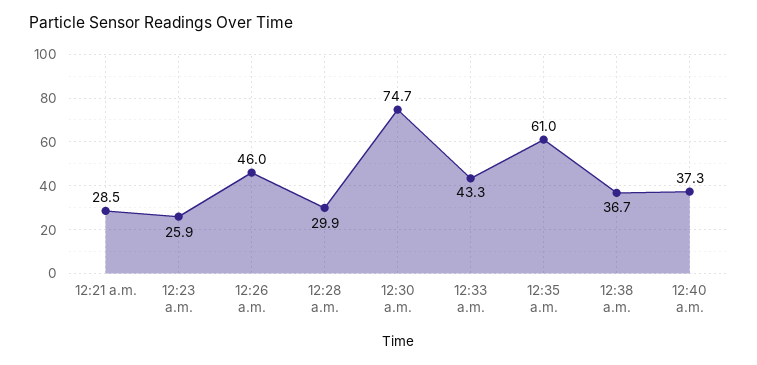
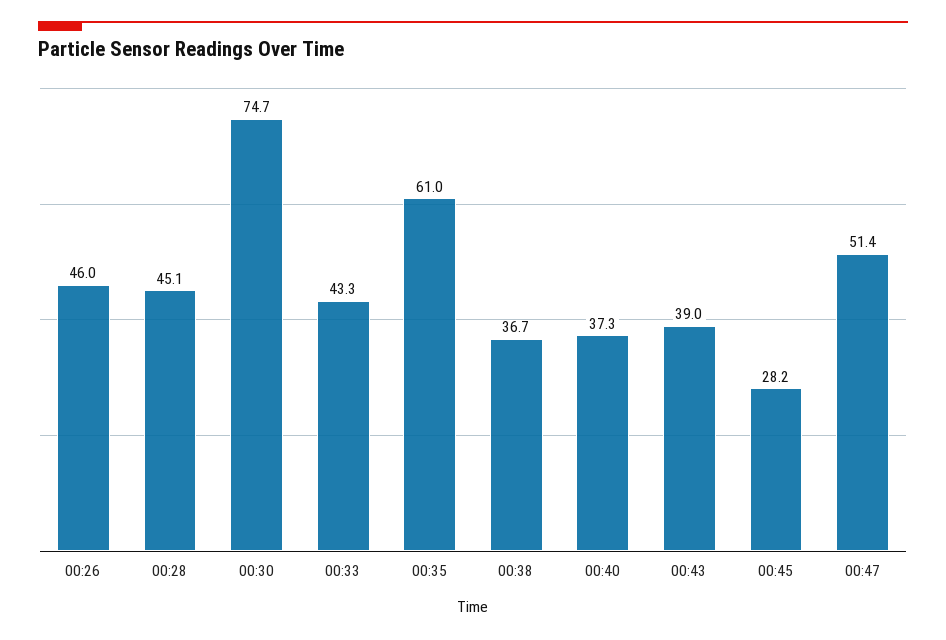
12:21 a.m.: 28.5 -> none
12:23 a.m.: 25.9 -> none
12:28 a.m.: 29.9 -> 45.1
00:43: none -> 39
00:45: none -> 28.2
00:47: none -> 51.4

